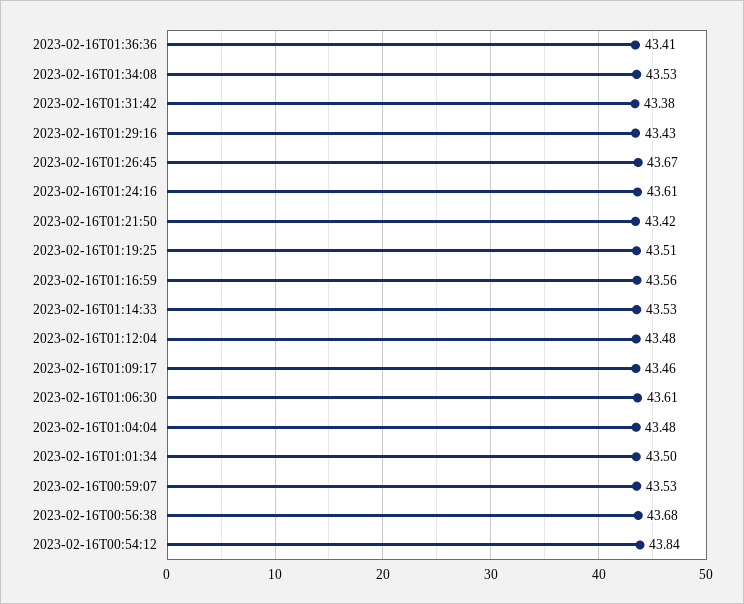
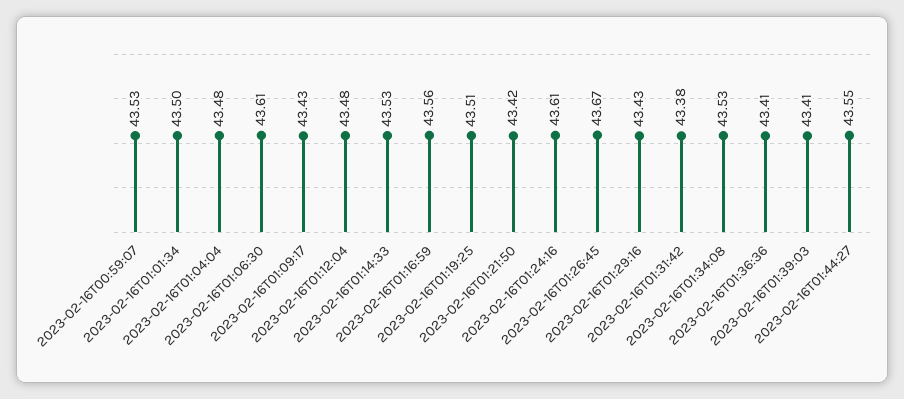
2023-02-16T01:09:17: 43.46 -> 43.43
2023-02-16T00:56:38: 43.68 -> none
2023-02-16T00:54:12: 43.84 -> none
2023-02-16T01:39:03: none -> 43.41
2023-02-16T01:44:27: none -> 43.55

